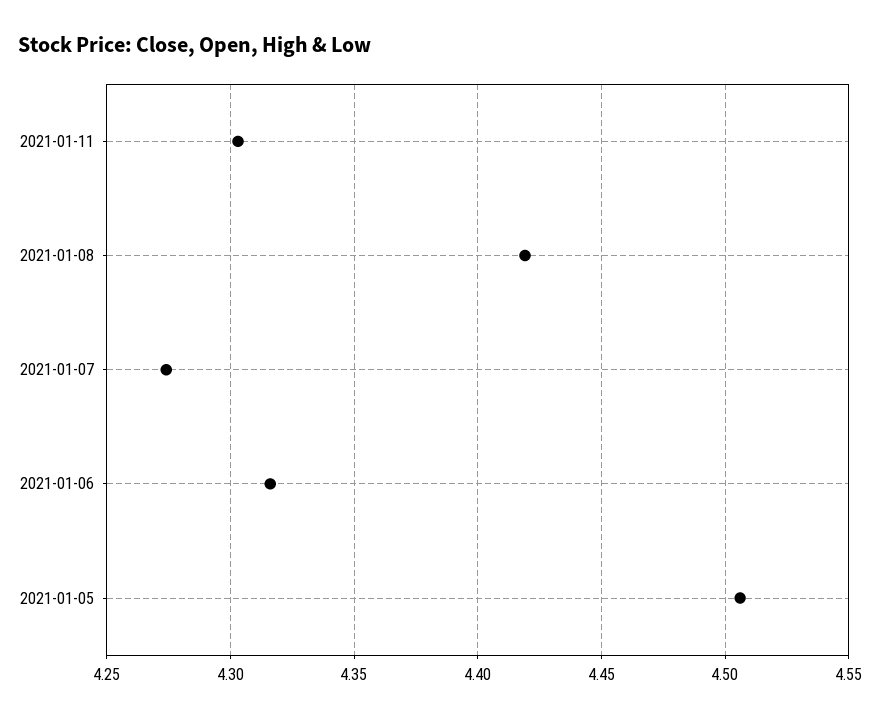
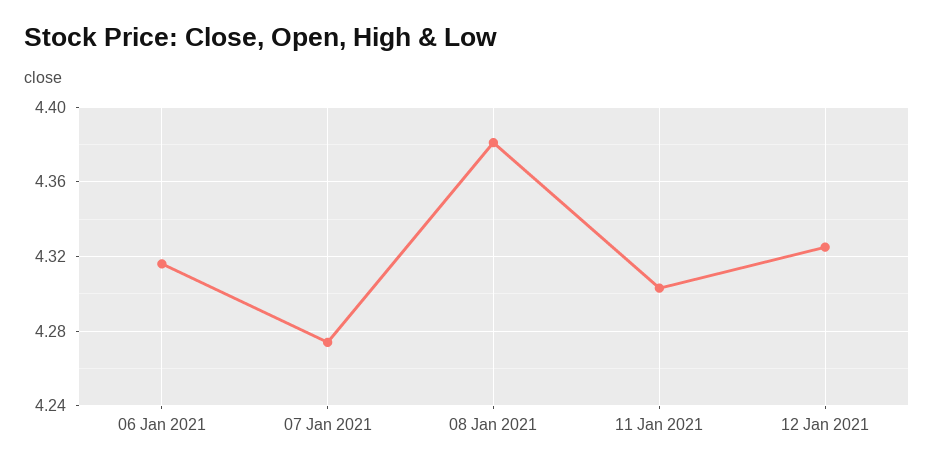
2021-01-08: 4.42 -> 4.38
2021-01-05: 4.505 -> none
12 Jan 2021: none -> 4.325

